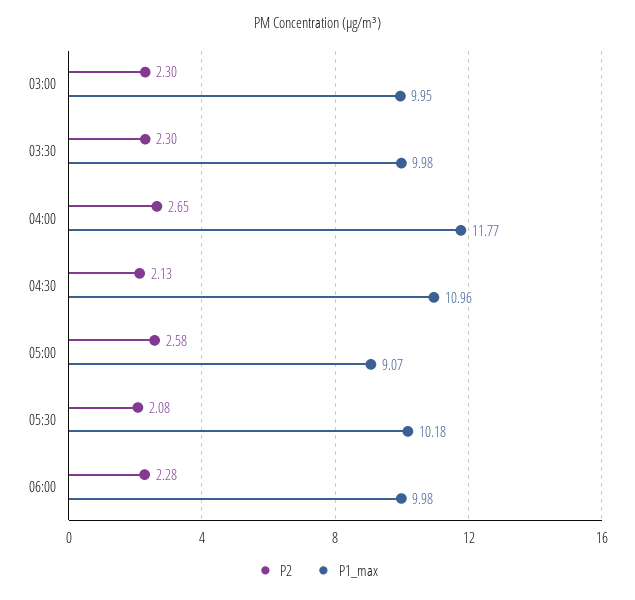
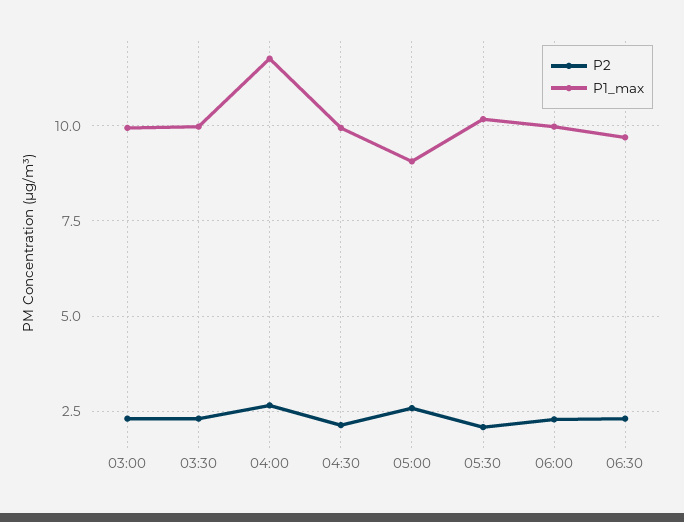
P1_max, 04:30: 10.96 -> 10
P2, 06:30: none -> 2.25
P1_max, 06:30: none -> 9.75

